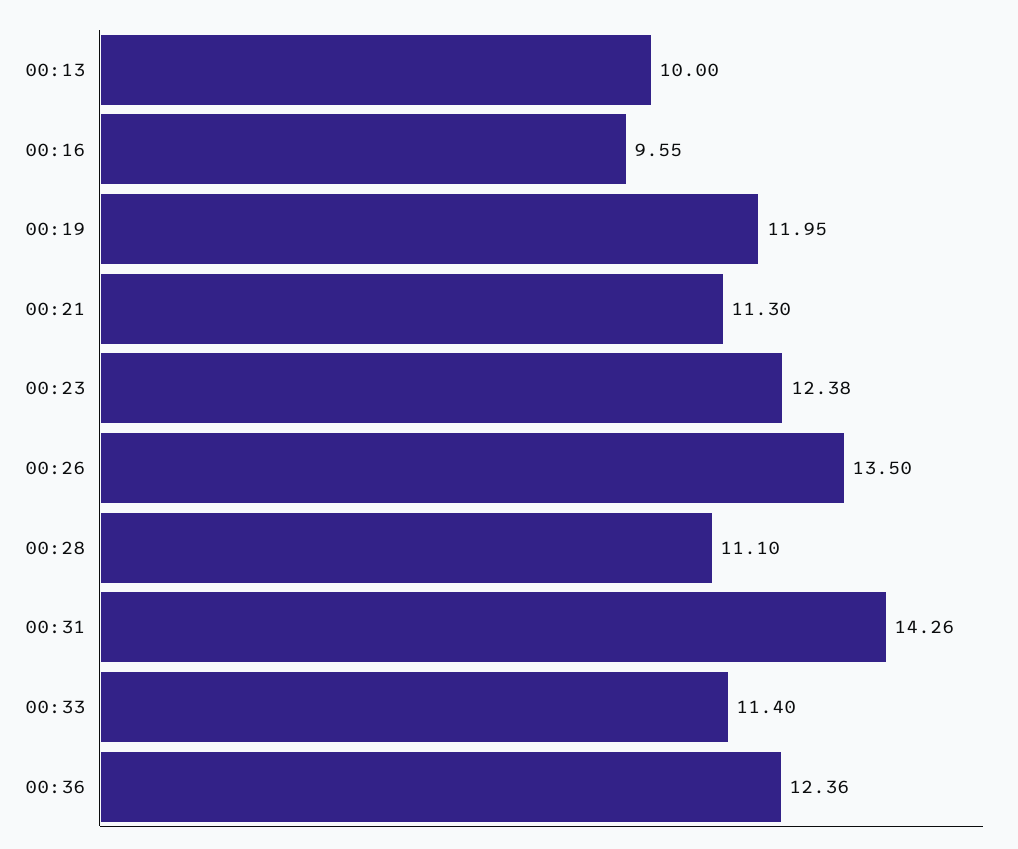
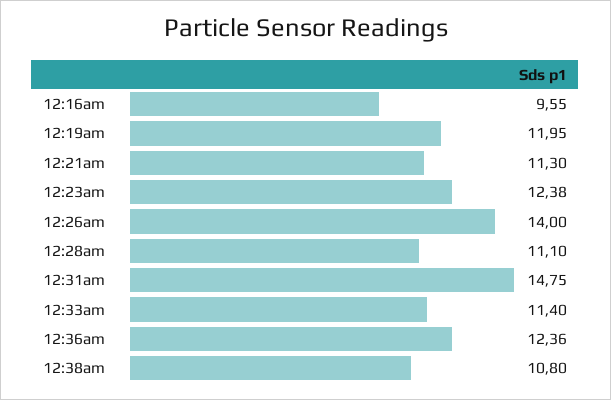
00:13: 10 -> none
00:26: 13.5 -> 14
00:31: 14.26 -> 14.75
12:38am: none -> 10.8

